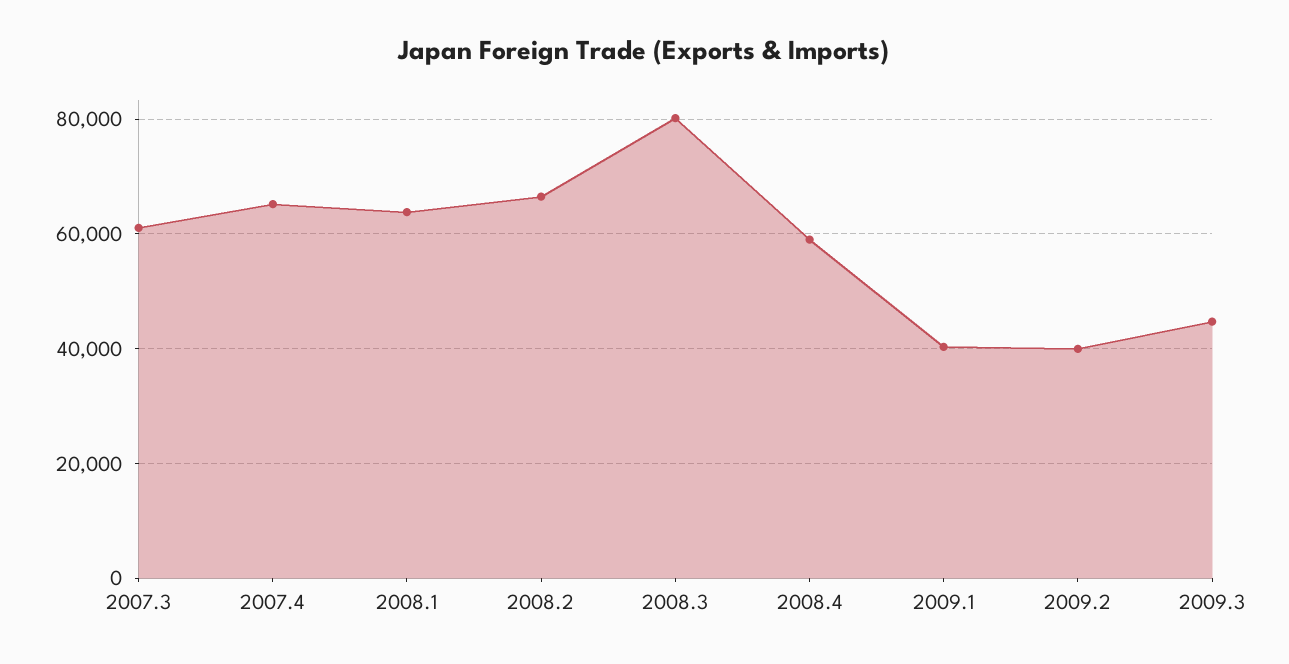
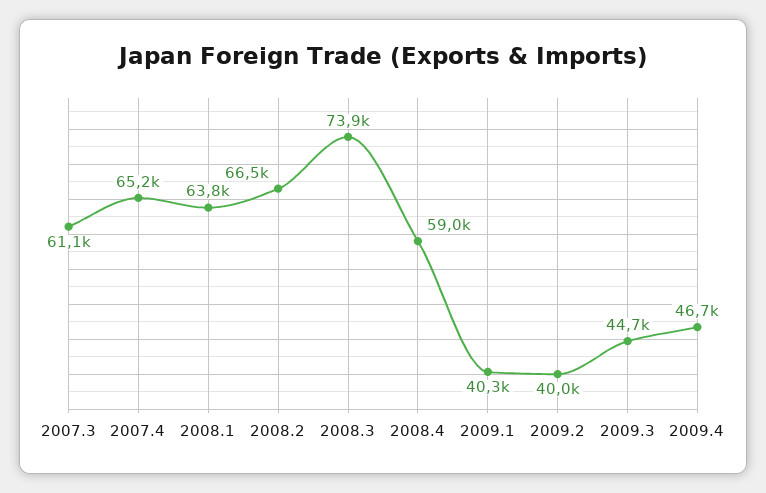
2008.3: 80000 -> 73900
2009.4: none -> 46700

